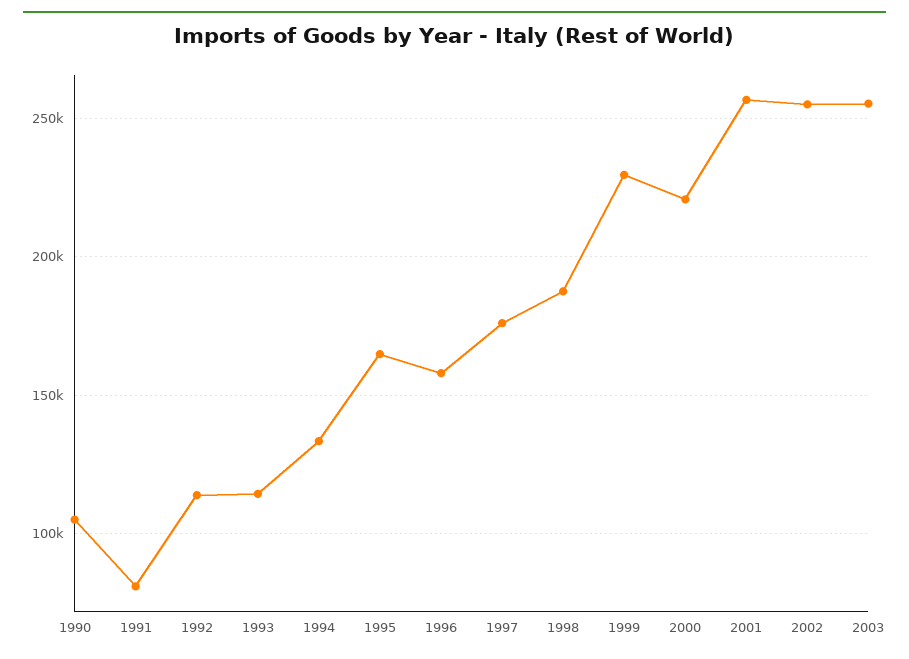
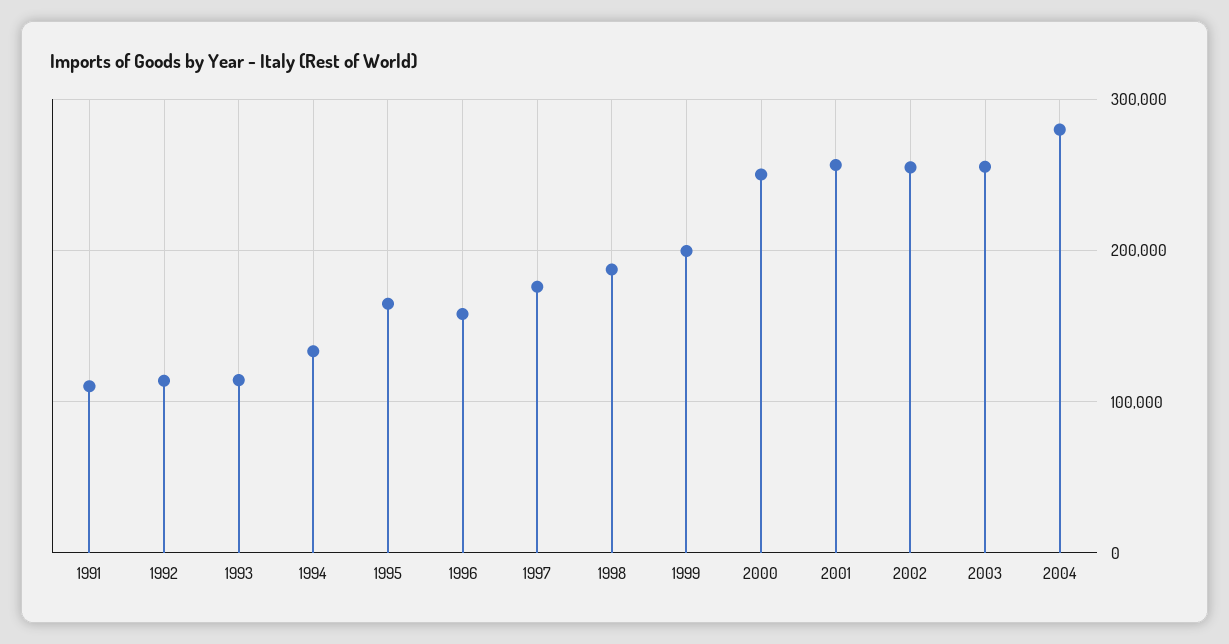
1990: 105000 -> none
1991: 80000 -> 110000
1999: 230000 -> 200000
2000: 220000 -> 250000
2004: none -> 280000

